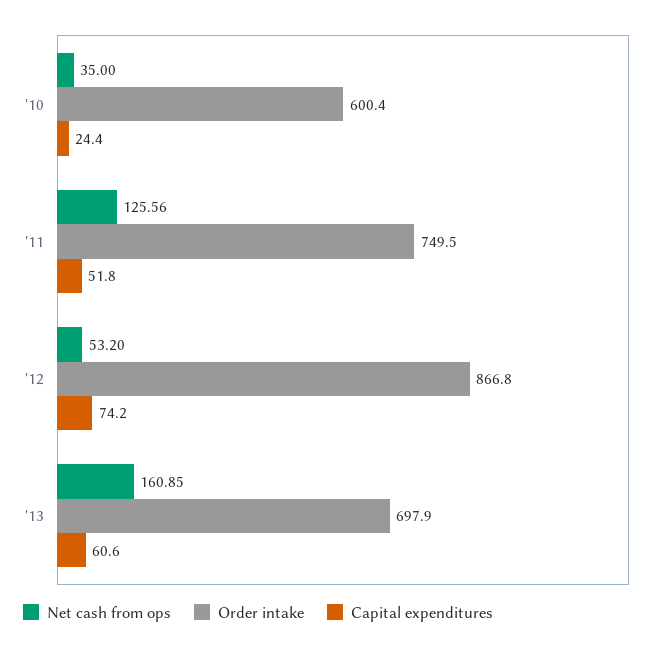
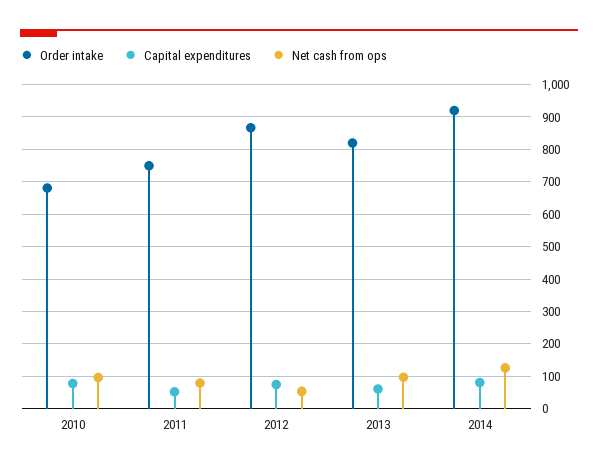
Net cash from ops, '10: 35 -> 100
Order intake, '10: 600.4 -> 680
Capital expenditures, '10: 24.4 -> 80
Net cash from ops, '11: 125.56 -> 80
Net cash from ops, '13: 160.85 -> 100
Order intake, '13: 697.9 -> 820
Order intake, 2014: none -> 920
Capital expenditures, 2014: none -> 80
Net cash from ops, 2014: none -> 120

